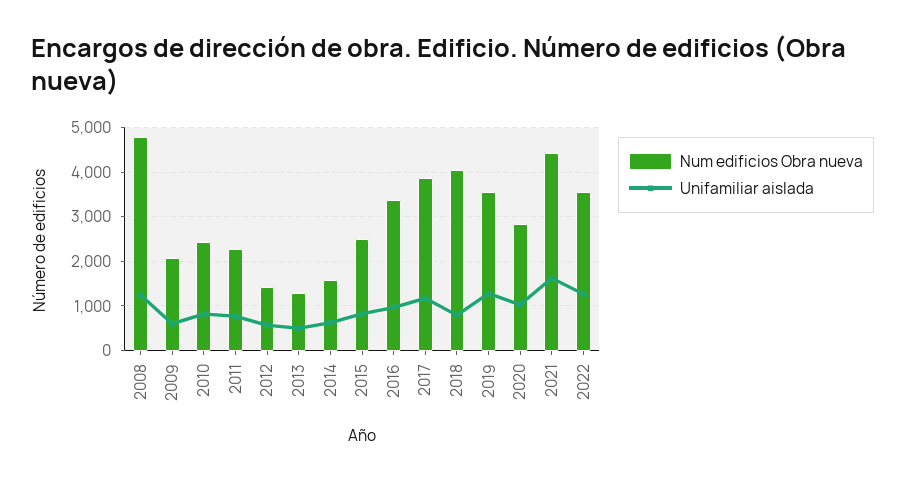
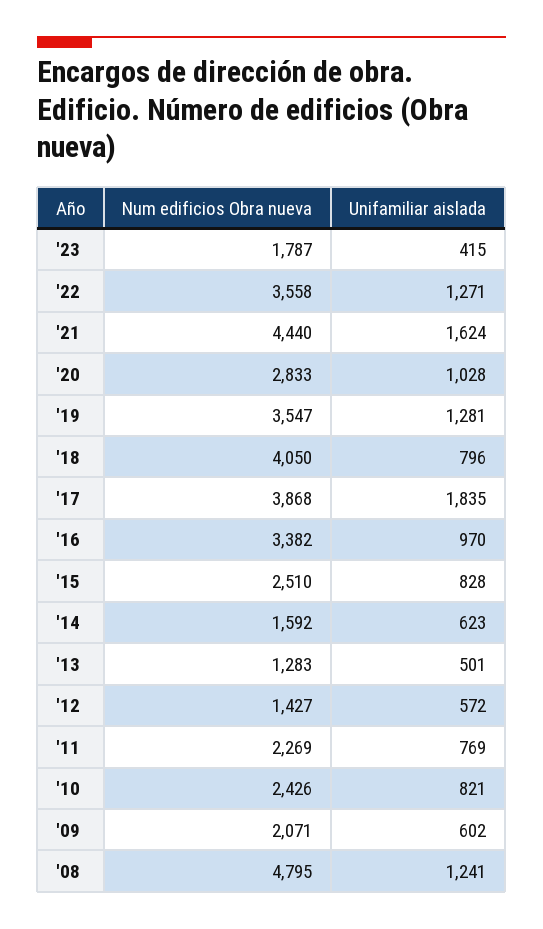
Unifamiliar aislada, 2017: 1200 -> 1835
Num edificios Obra nueva, '23: none -> 1787
Unifamiliar aislada, '23: none -> 415

